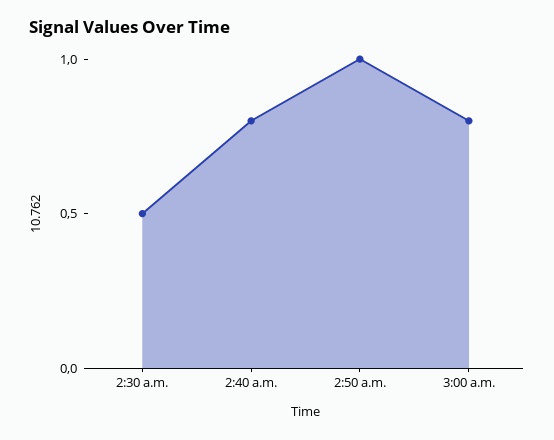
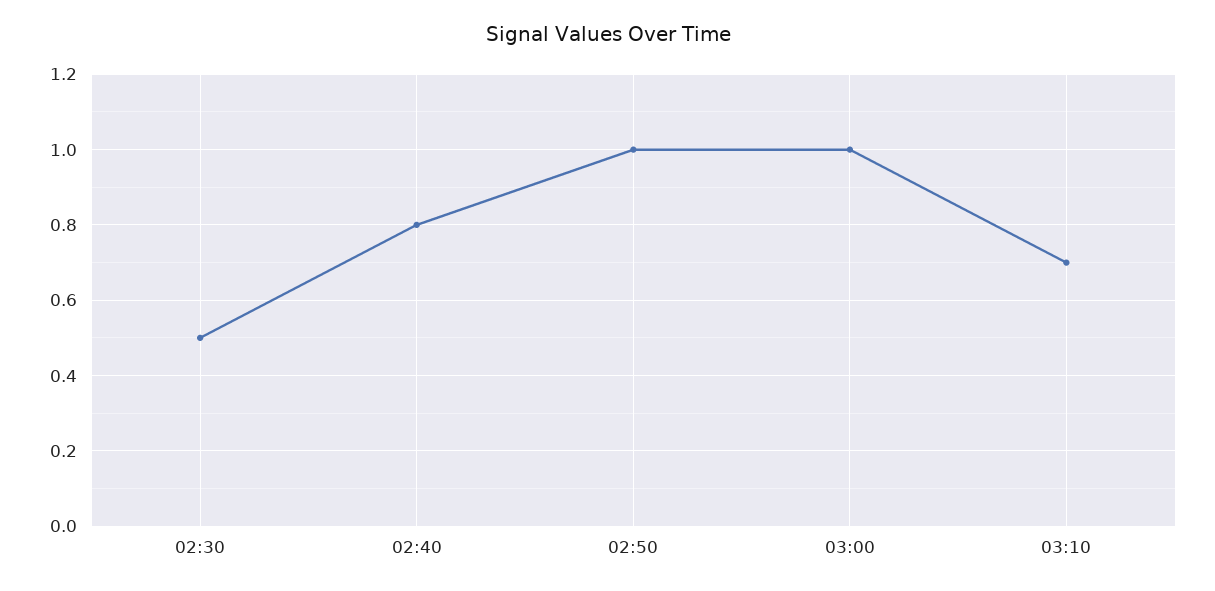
3:00 a.m.: 0.8 -> 1
03:10: none -> 0.7

